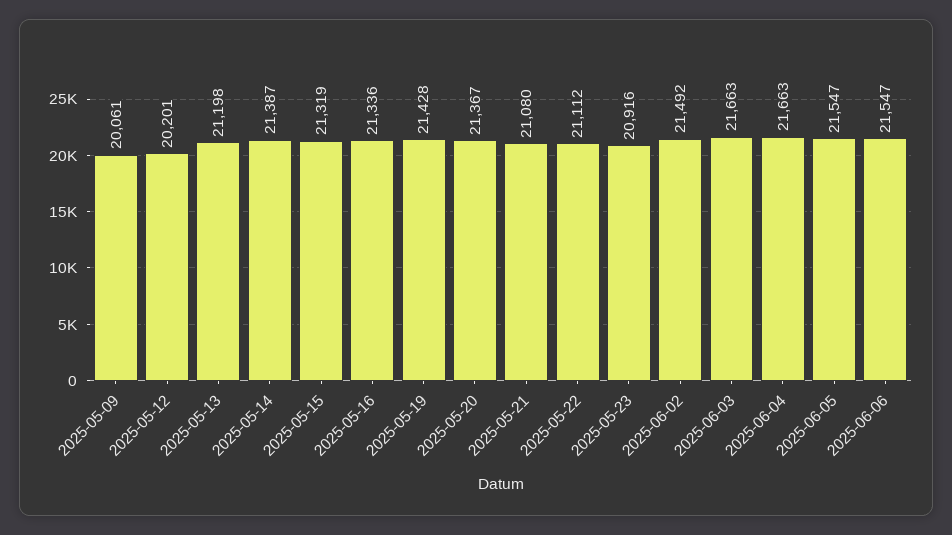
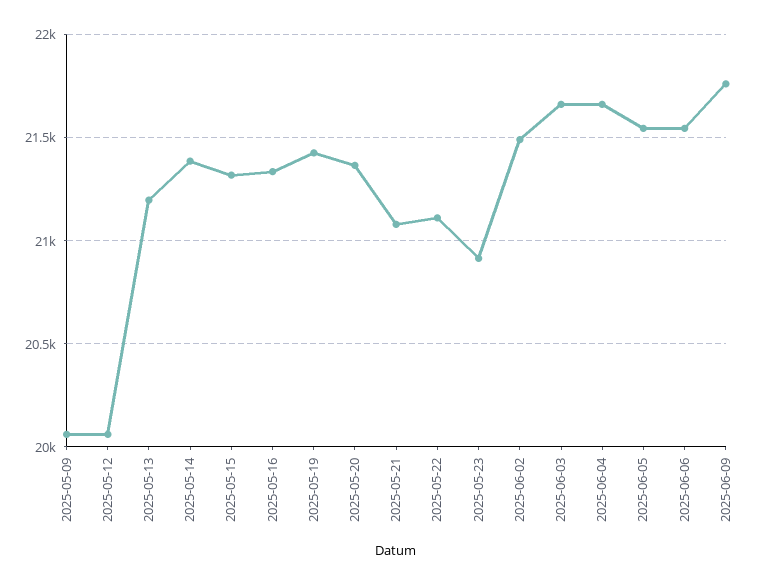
2025-05-12: 20201 -> 20050
2025-06-09: none -> 21750

